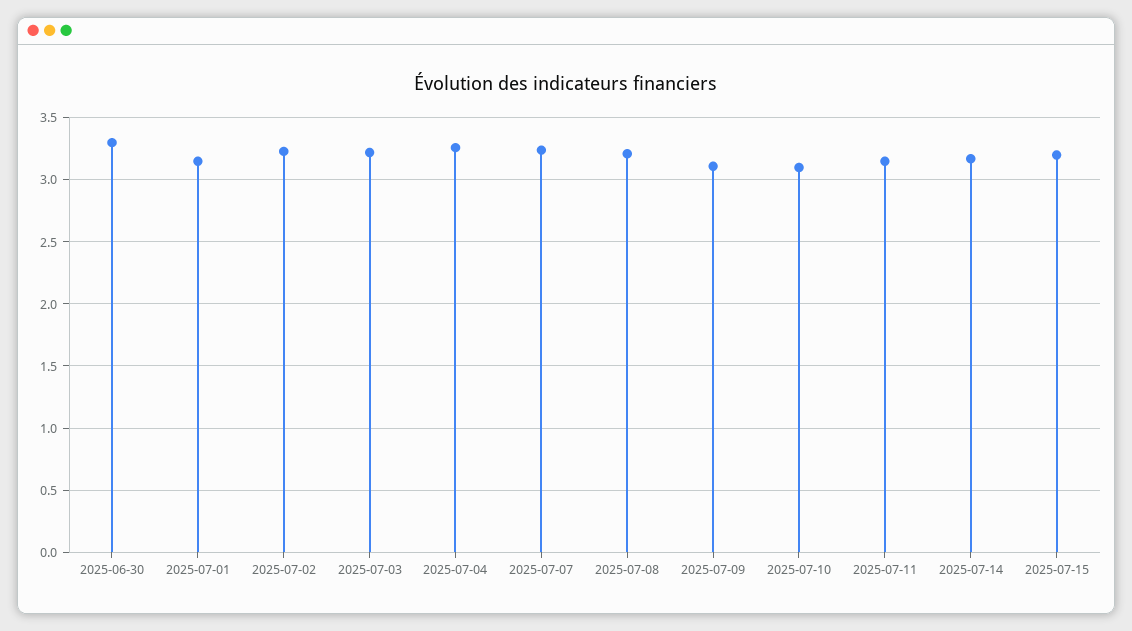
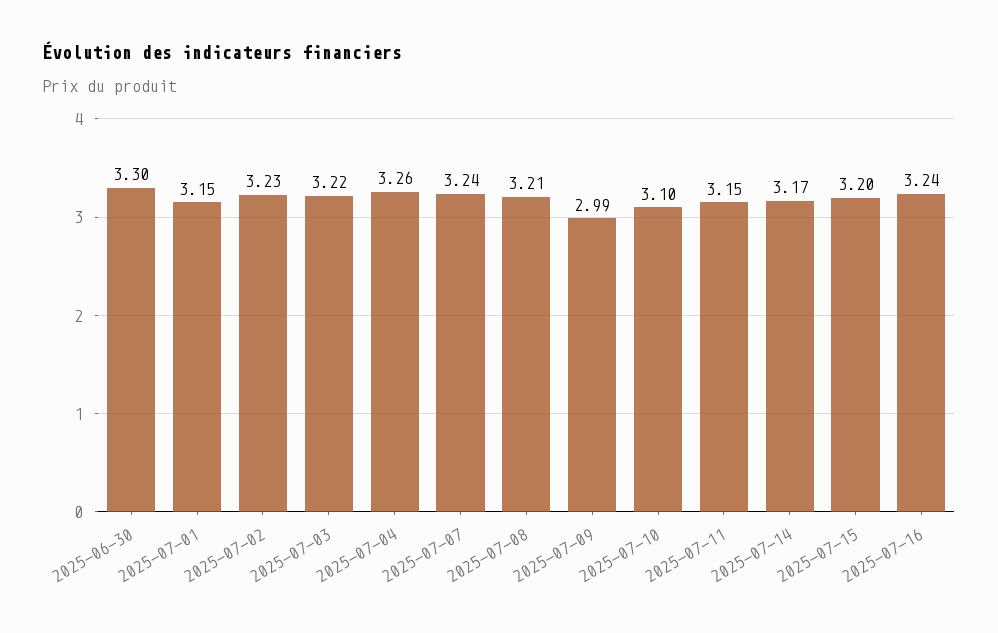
2025-07-09: 3.1 -> 2.99
2025-07-16: none -> 3.24

